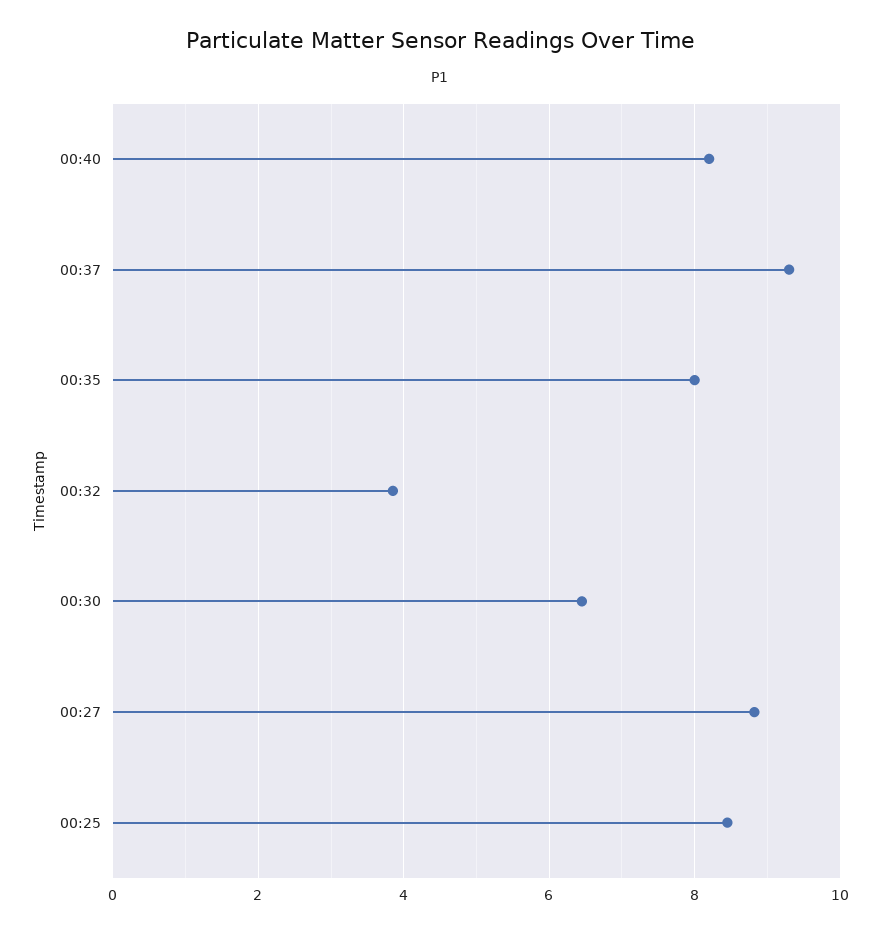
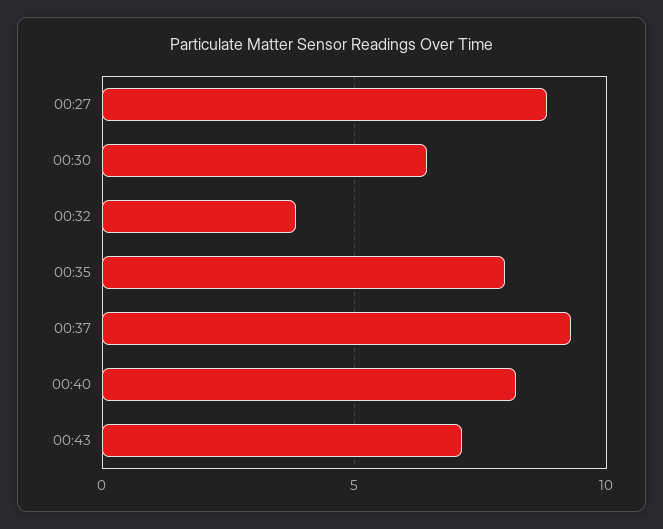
00:25: 8.4 -> none
00:43: none -> 7

